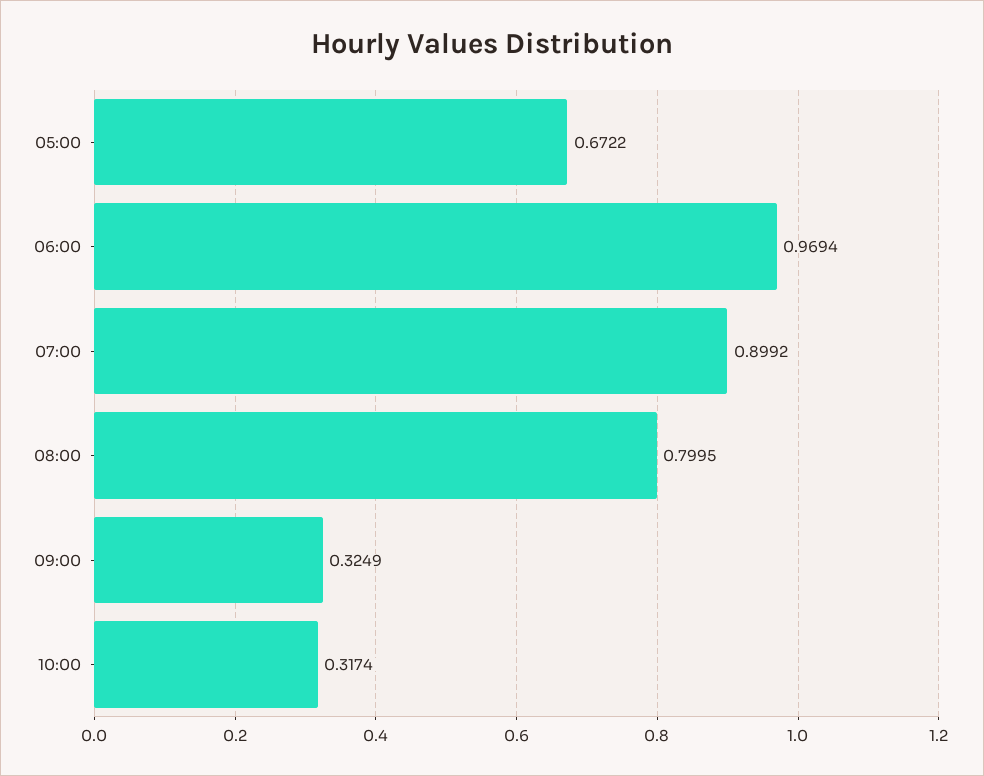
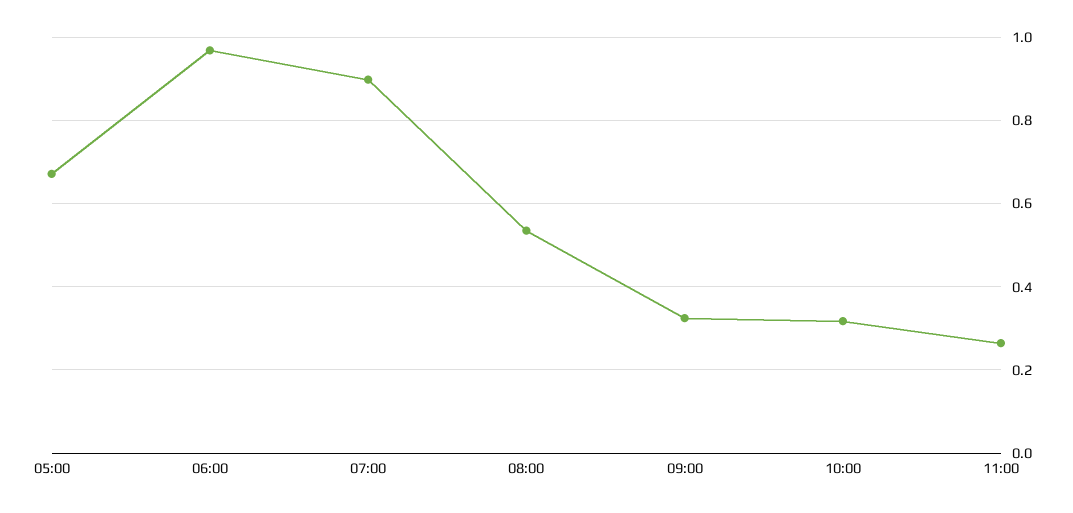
08:00: 0.7995 -> 0.54
11:00: none -> 0.26

